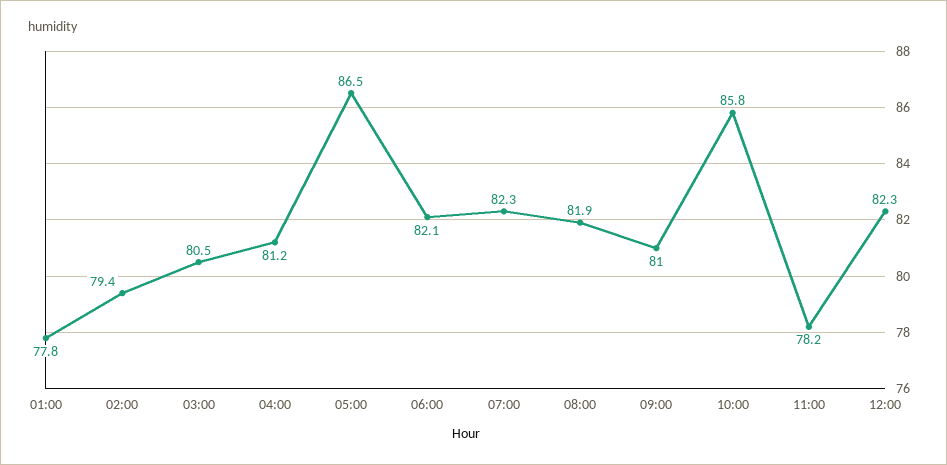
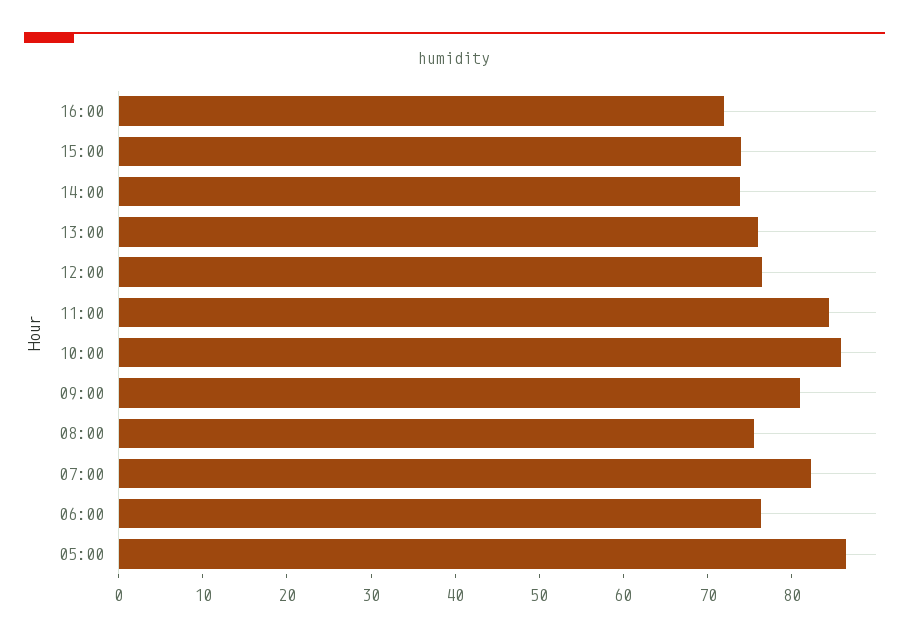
01:00: 77.8 -> none
02:00: 79.4 -> none
03:00: 80.5 -> none
04:00: 81.2 -> none
06:00: 82.1 -> 76
08:00: 81.9 -> 76
11:00: 78.2 -> 84
12:00: 82.3 -> 76
16:00: none -> 72
15:00: none -> 74
14:00: none -> 74
13:00: none -> 76

